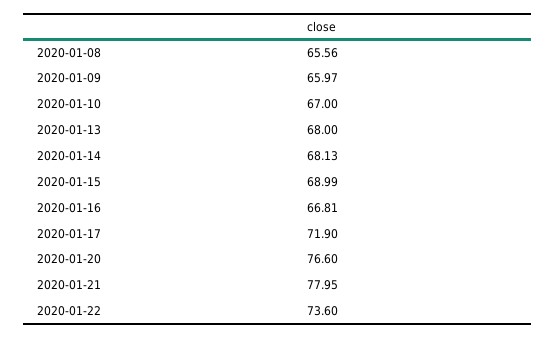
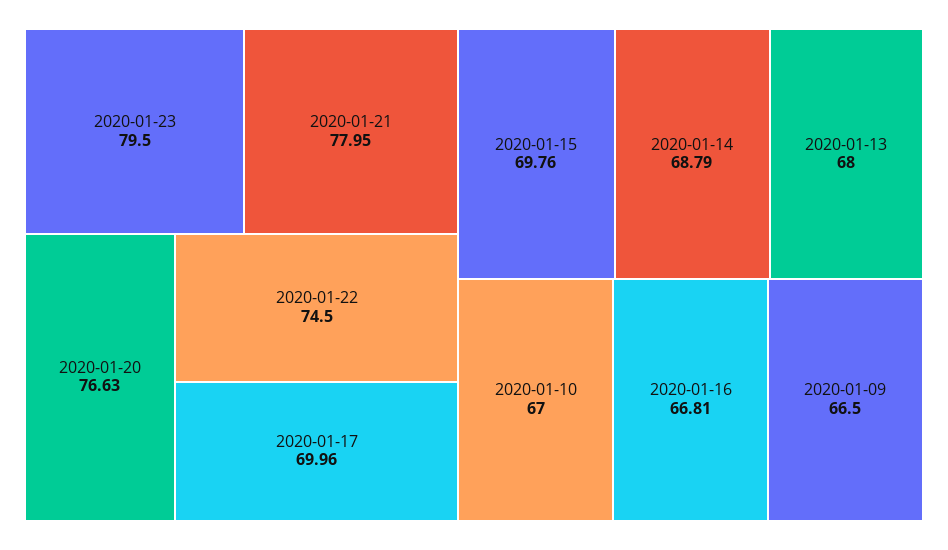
2020-01-08: 65.56 -> none
2020-01-09: 65.97 -> 66.5
2020-01-14: 68.13 -> 68.79
2020-01-15: 68.99 -> 69.76
2020-01-17: 71.9 -> 69.96
2020-01-20: 76.6 -> 76.63
2020-01-22: 73.6 -> 74.5
2020-01-23: none -> 79.5

